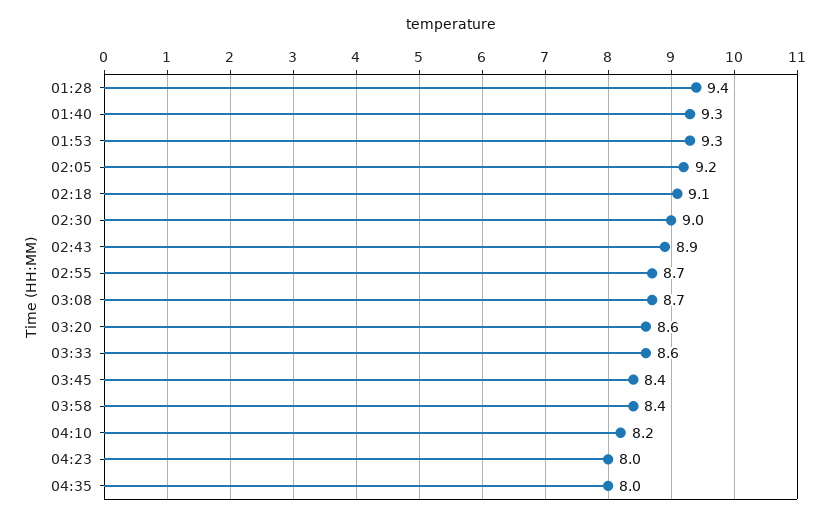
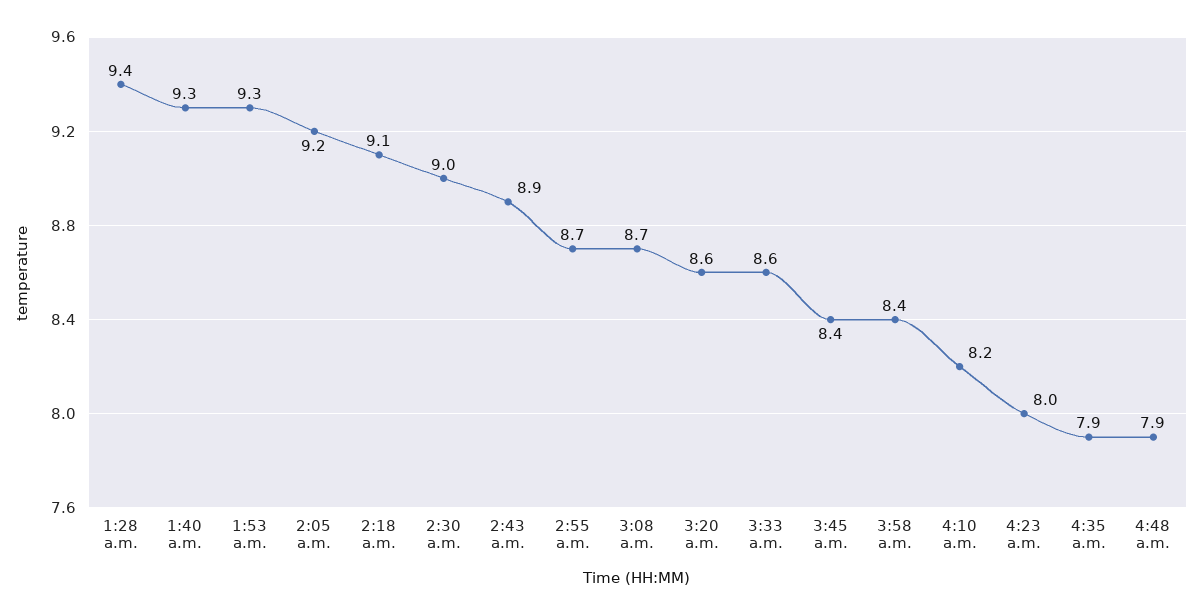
04:35: 8 -> 7.9
4:48 a.m.: none -> 7.9

